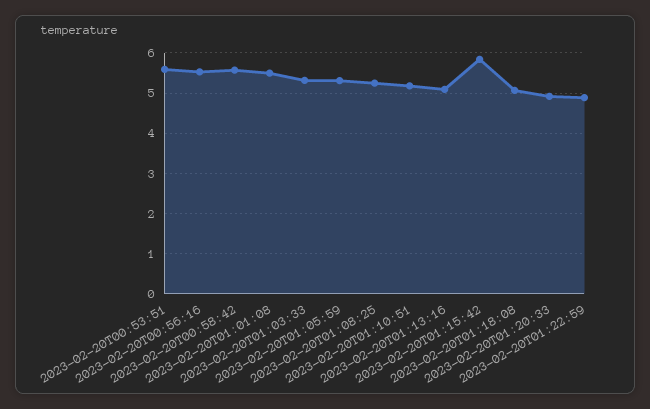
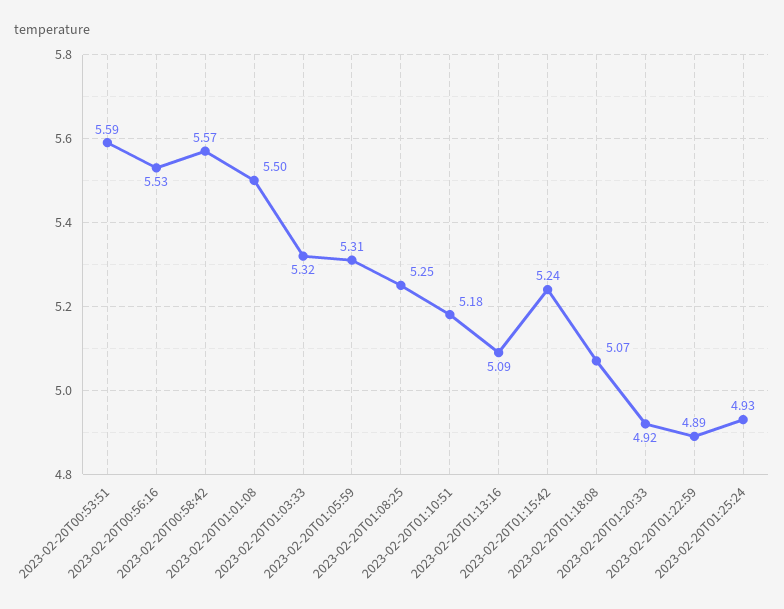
2023-02-20T01:15:42: 5.8 -> 5.24
2023-02-20T01:25:24: none -> 4.93

